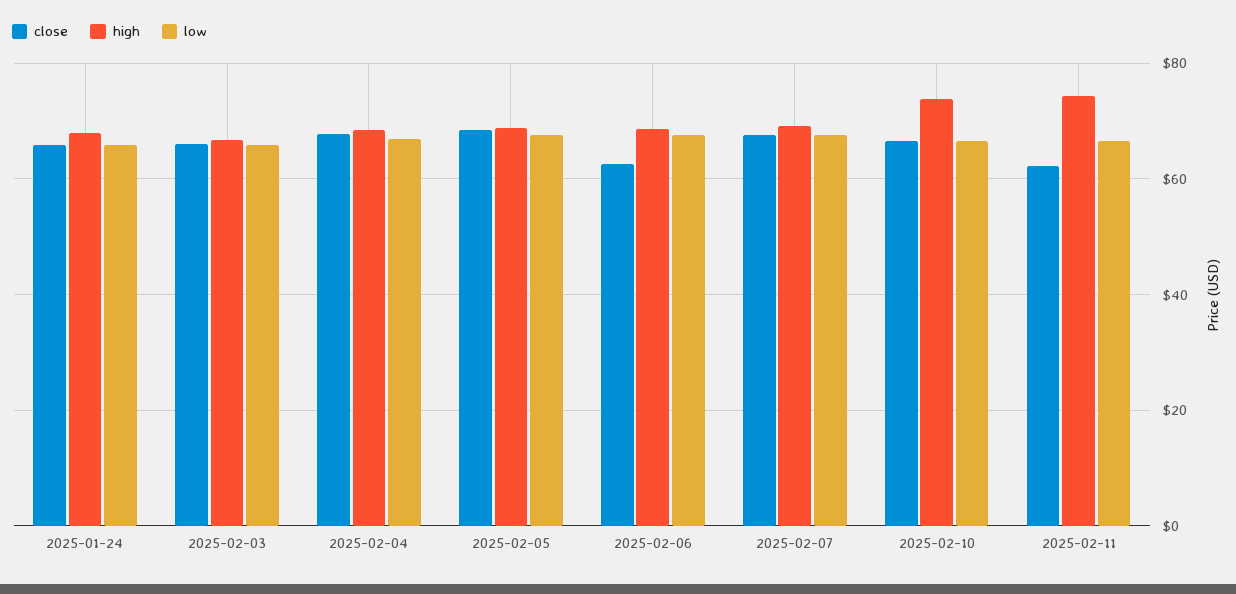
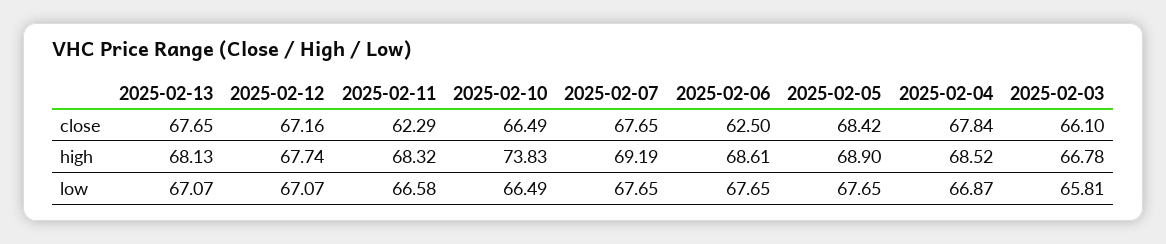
close, 2025-01-24: 66 -> none
high, 2025-01-24: 68 -> none
low, 2025-01-24: 66 -> none
high, 2025-02-11: 74 -> 68.32
close, 2025-02-13: none -> 67.65
close, 2025-02-12: none -> 67.16
high, 2025-02-13: none -> 68.13
high, 2025-02-12: none -> 67.74
low, 2025-02-13: none -> 67.07
low, 2025-02-12: none -> 67.07

